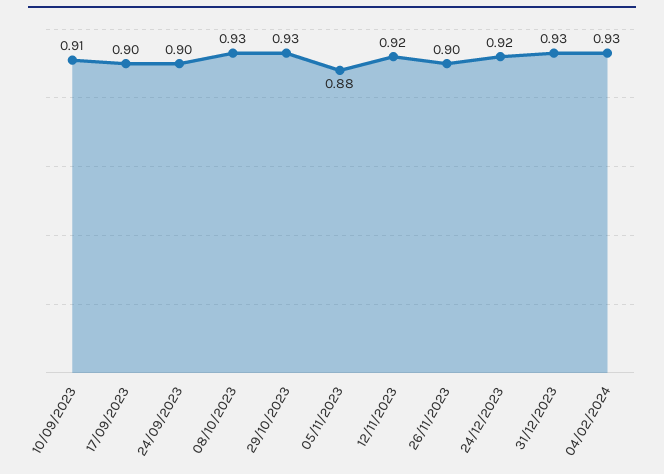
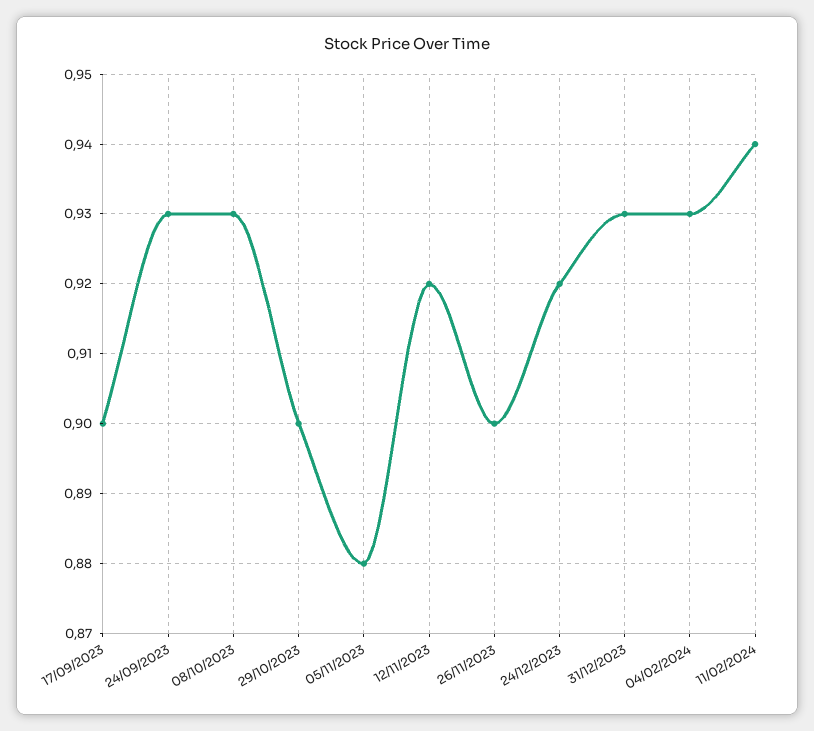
10/09/2023: 0.91 -> none
24/09/2023: 0.9 -> 0.93
29/10/2023: 0.93 -> 0.9
11/02/2024: none -> 0.94

